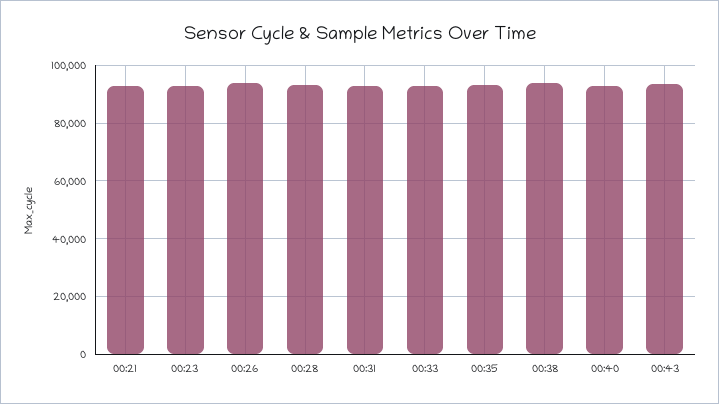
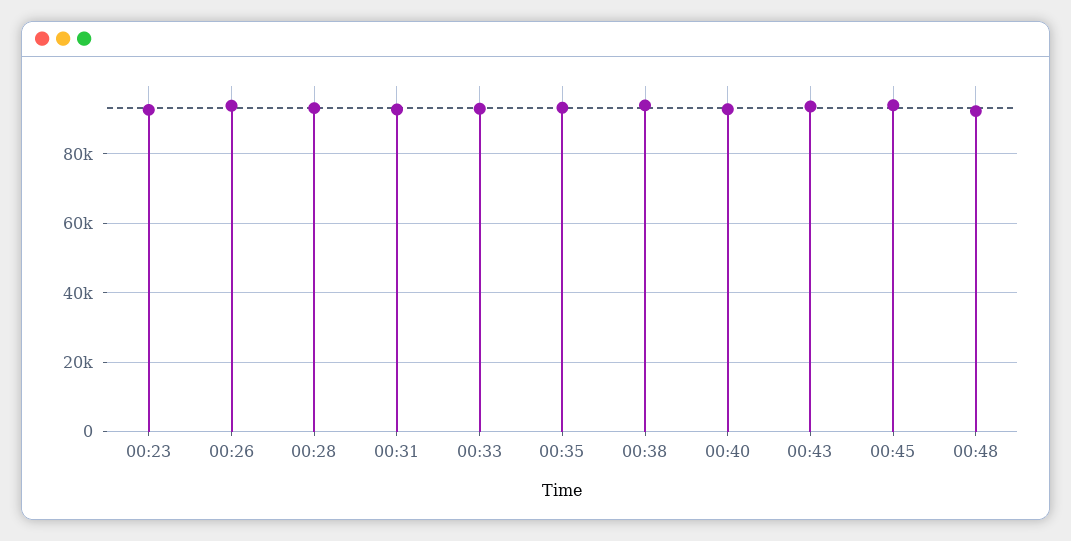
00:21: 92500 -> none
00:45: none -> 94000
00:48: none -> 92000

